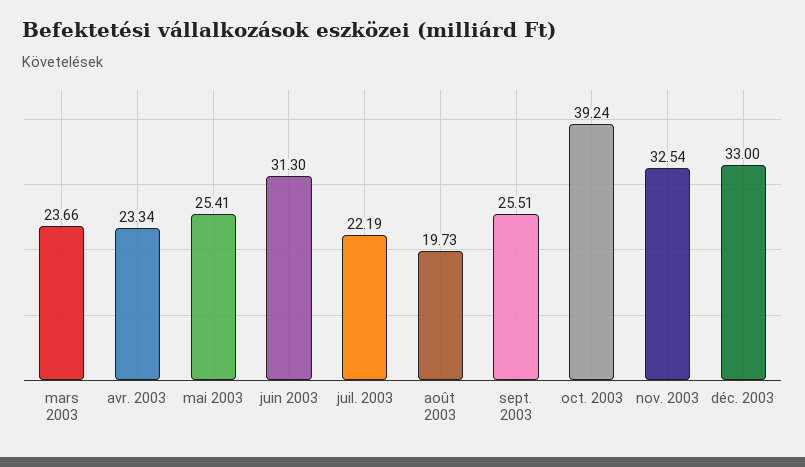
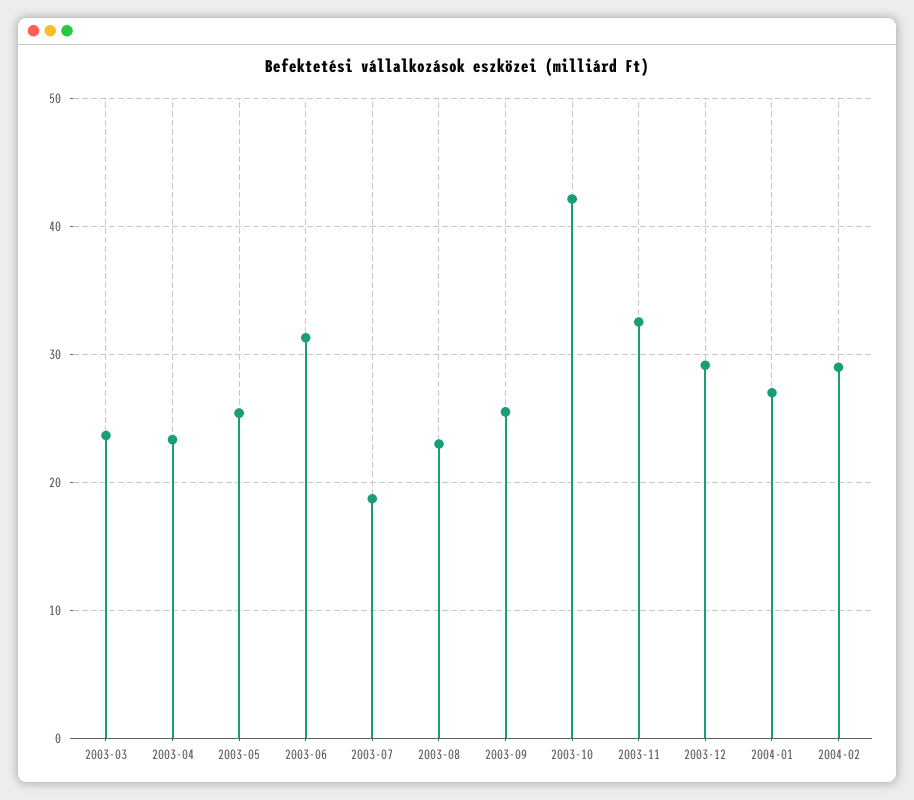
juil. 2003: 22.19 -> 19
août 2003: 19.73 -> 23
oct. 2003: 39.24 -> 42
déc. 2003: 33 -> 29
2004-01: none -> 27
2004-02: none -> 29

